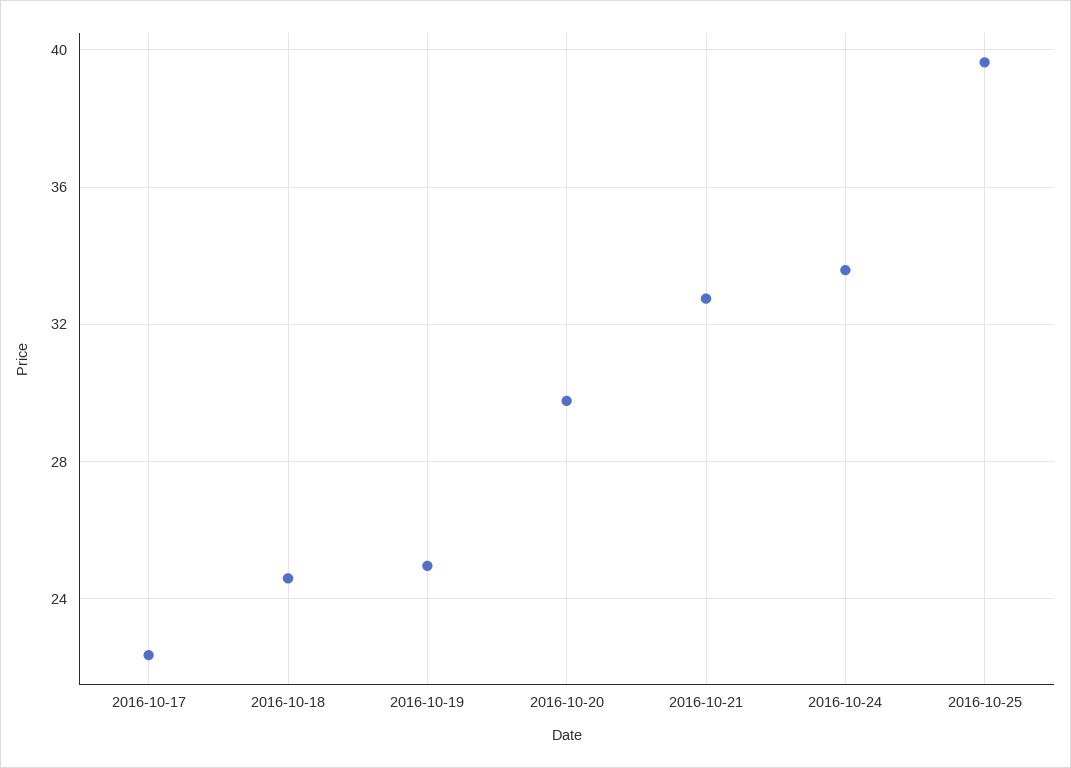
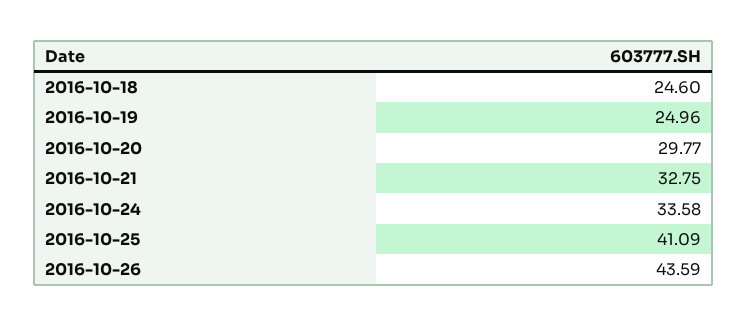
2016-10-17: 22.5 -> none
2016-10-25: 39.5 -> 41.09
2016-10-26: none -> 43.59

